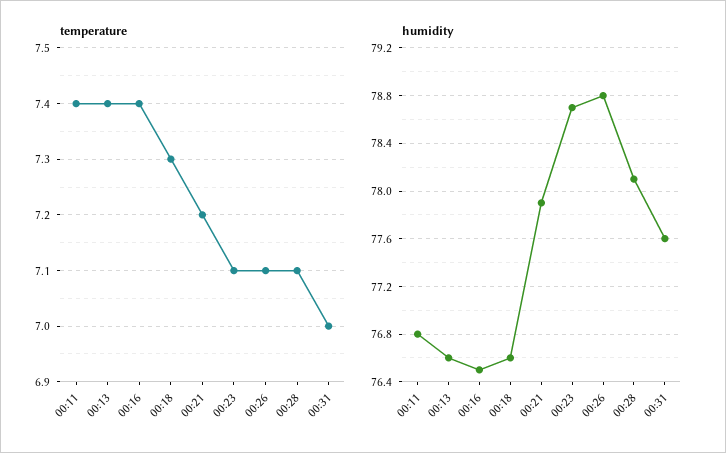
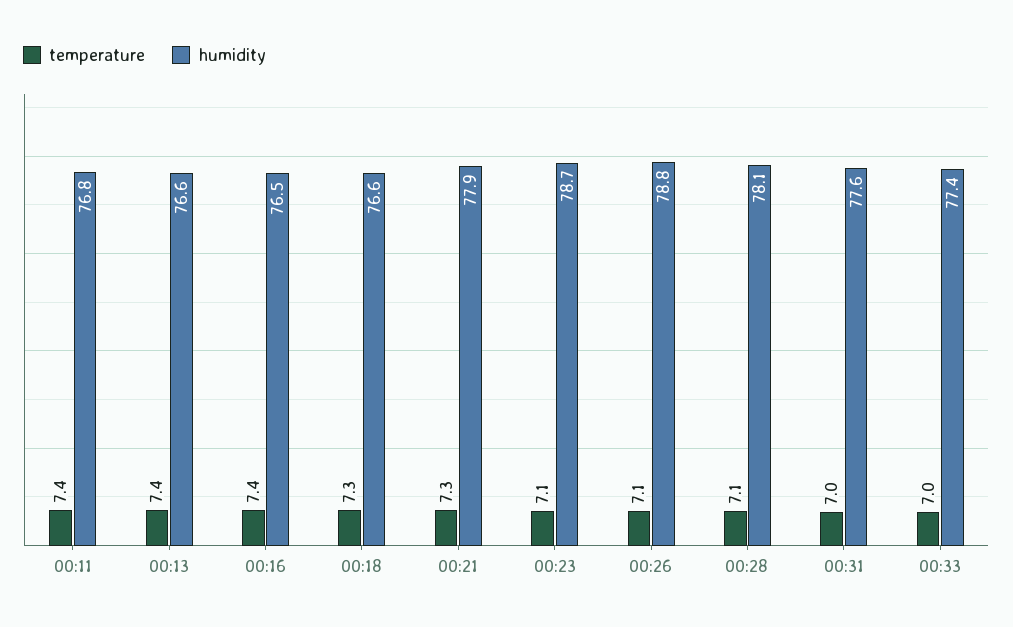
temperature, 00:21: 7.2 -> 7.3
temperature, 00:33: none -> 7
humidity, 00:33: none -> 77.4

